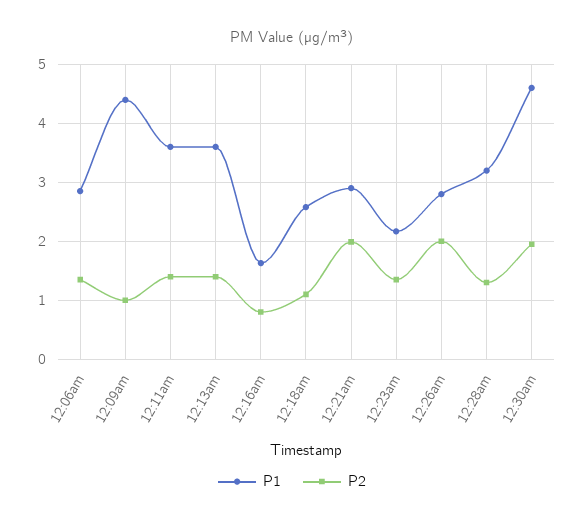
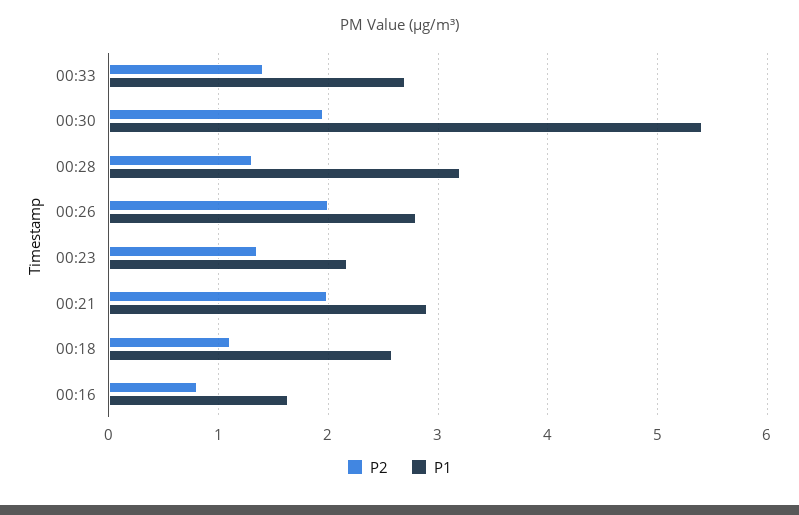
P1, 12:06am: 2.8 -> none
P2, 12:06am: 1.4 -> none
P1, 12:09am: 4.4 -> none
P2, 12:09am: 1 -> none
P1, 12:11am: 3.6 -> none
P2, 12:11am: 1.4 -> none
P1, 12:13am: 3.6 -> none
P2, 12:13am: 1.4 -> none
P1, 12:30am: 4.6 -> 5.4
P2, 00:33: none -> 1.4
P1, 00:33: none -> 2.7

